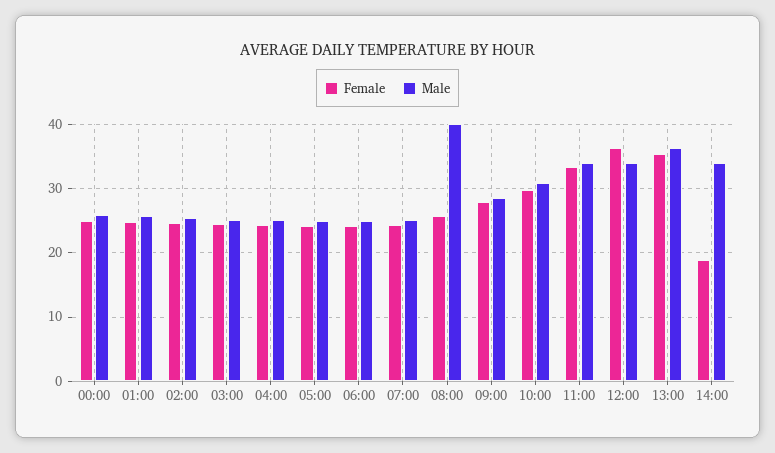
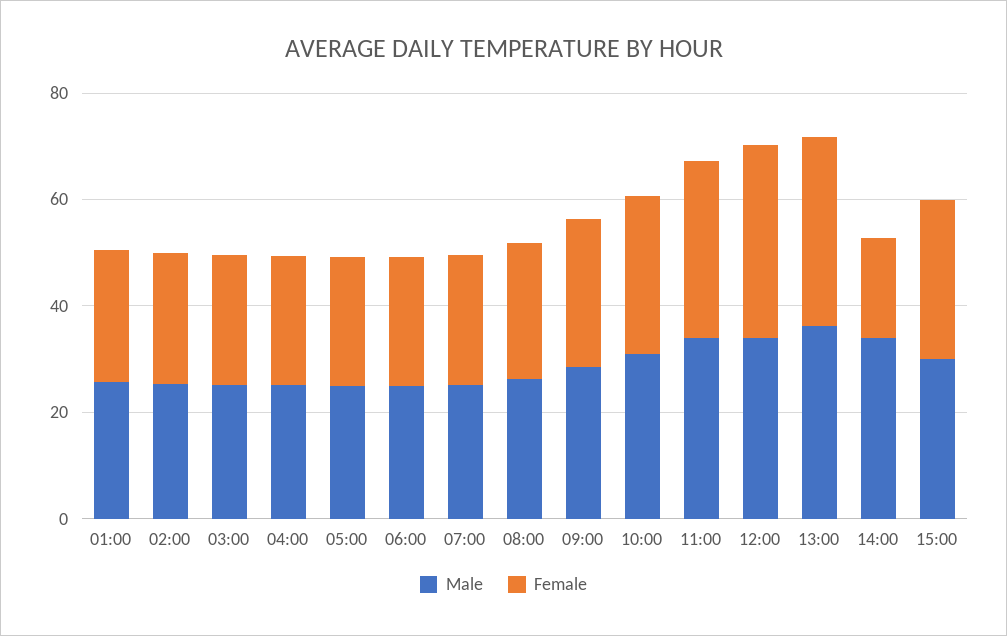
Female, 00:00: 25 -> none
Male, 00:00: 26 -> none
Male, 08:00: 40 -> 25
Male, 15:00: none -> 30
Female, 15:00: none -> 30

